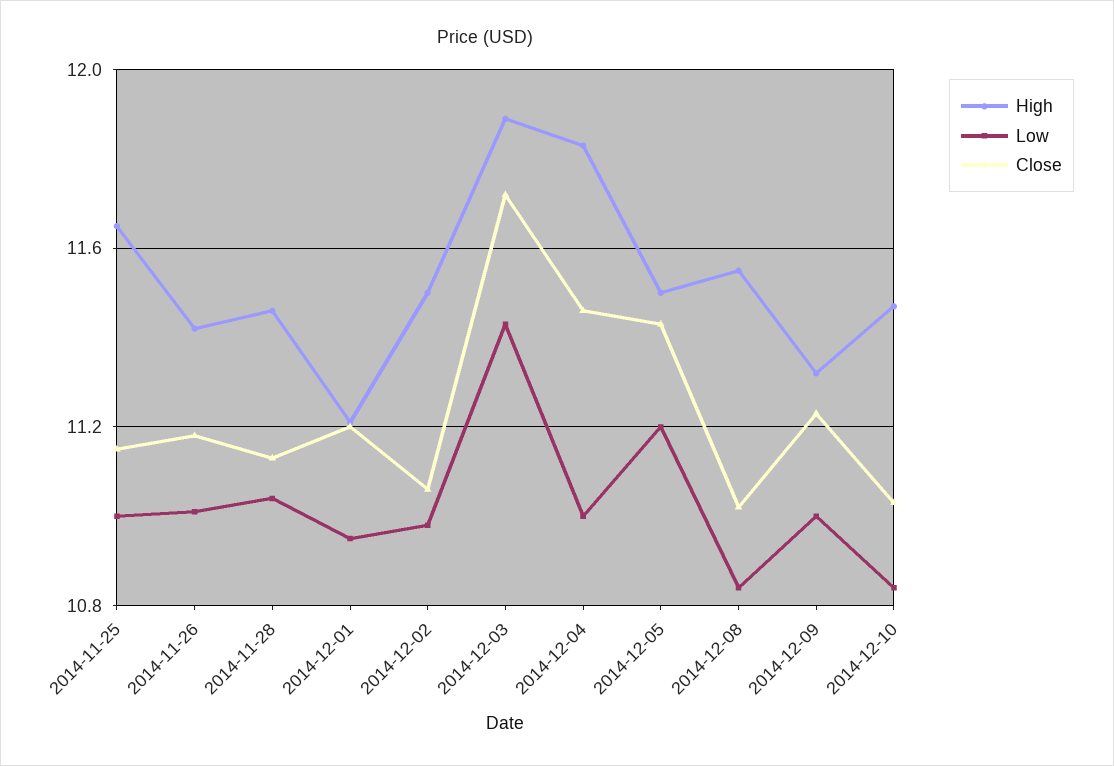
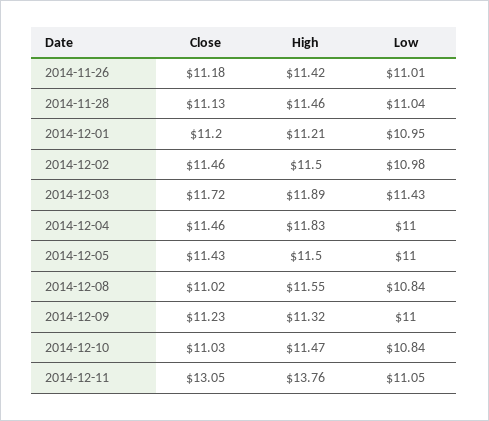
High, 2014-11-25: 11.65 -> none
Low, 2014-11-25: 11 -> none
Close, 2014-11-25: 11.15 -> none
Close, 2014-12-02: 11.05 -> 11.46
Low, 2014-12-05: 11.2 -> 11
Close, 2014-12-11: none -> 13.05
High, 2014-12-11: none -> 13.76
Low, 2014-12-11: none -> 11.05

